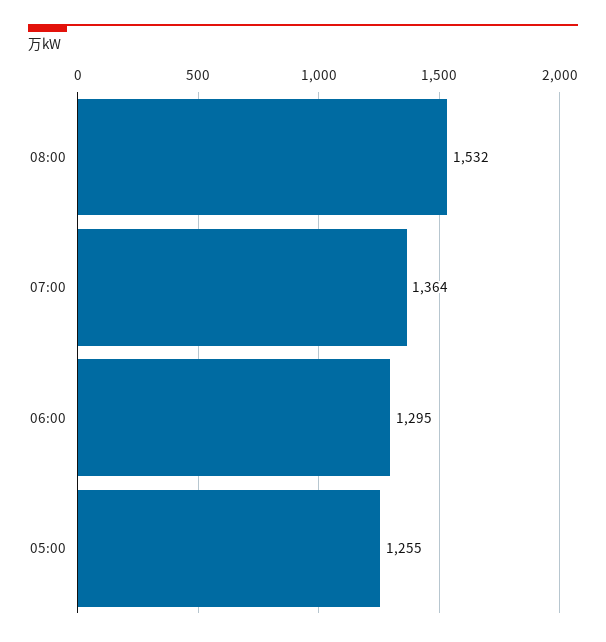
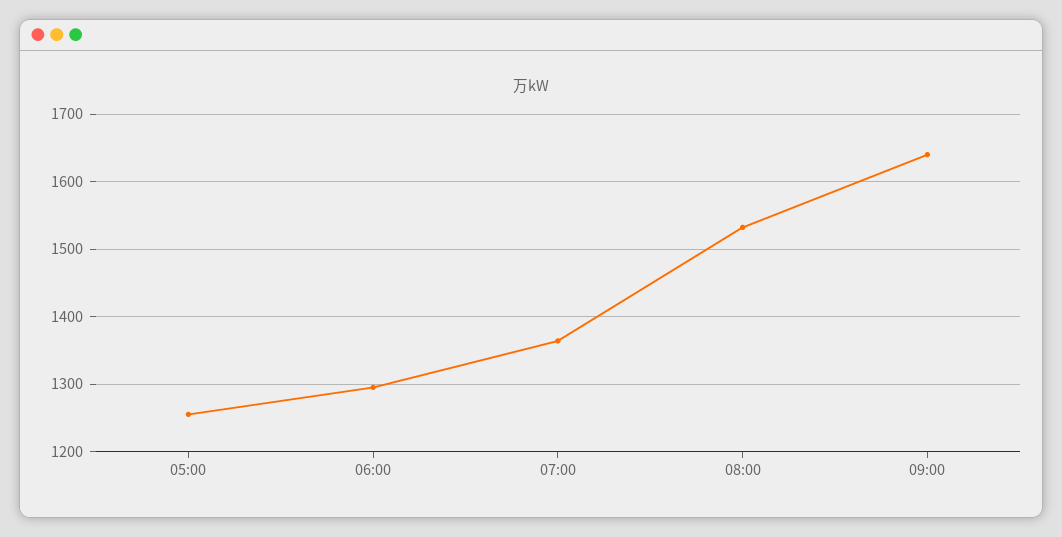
09:00: none -> 1640

